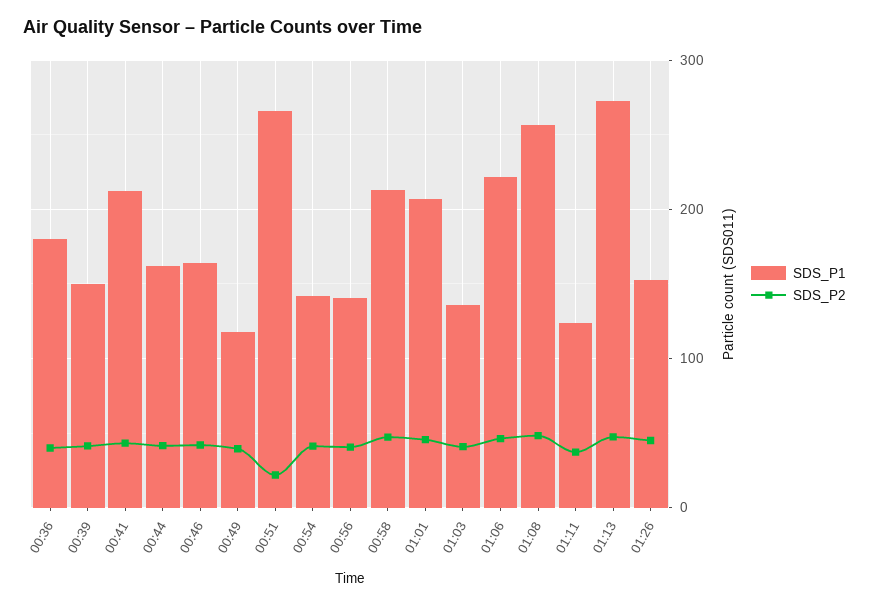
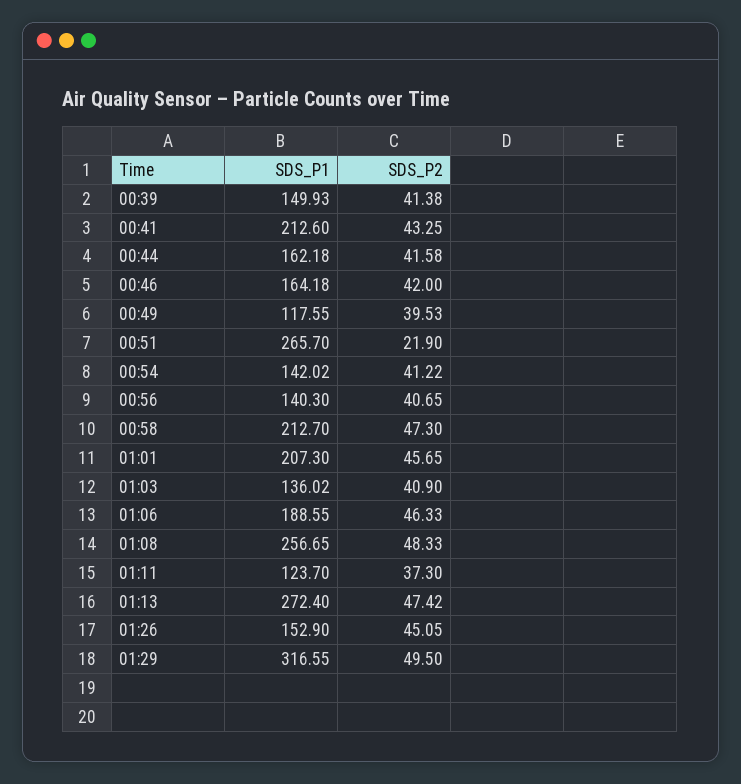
SDS_P1, 00:36: 180 -> none
SDS_P2, 00:36: 40 -> none
SDS_P1, 01:06: 220 -> 188.55
SDS_P1, 01:29: none -> 316.55
SDS_P2, 01:29: none -> 49.5

